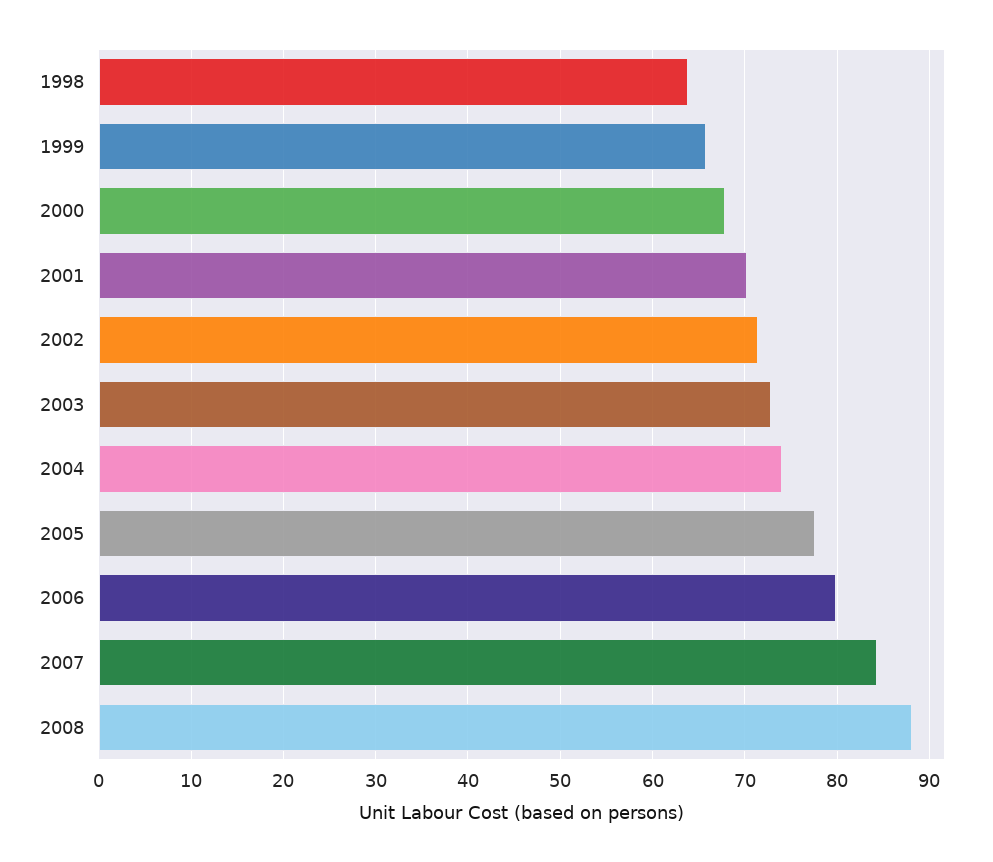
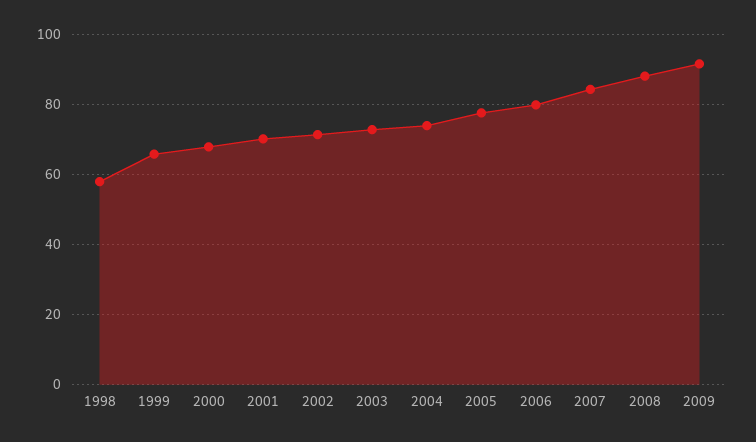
1998: 64 -> 58
2009: none -> 92

